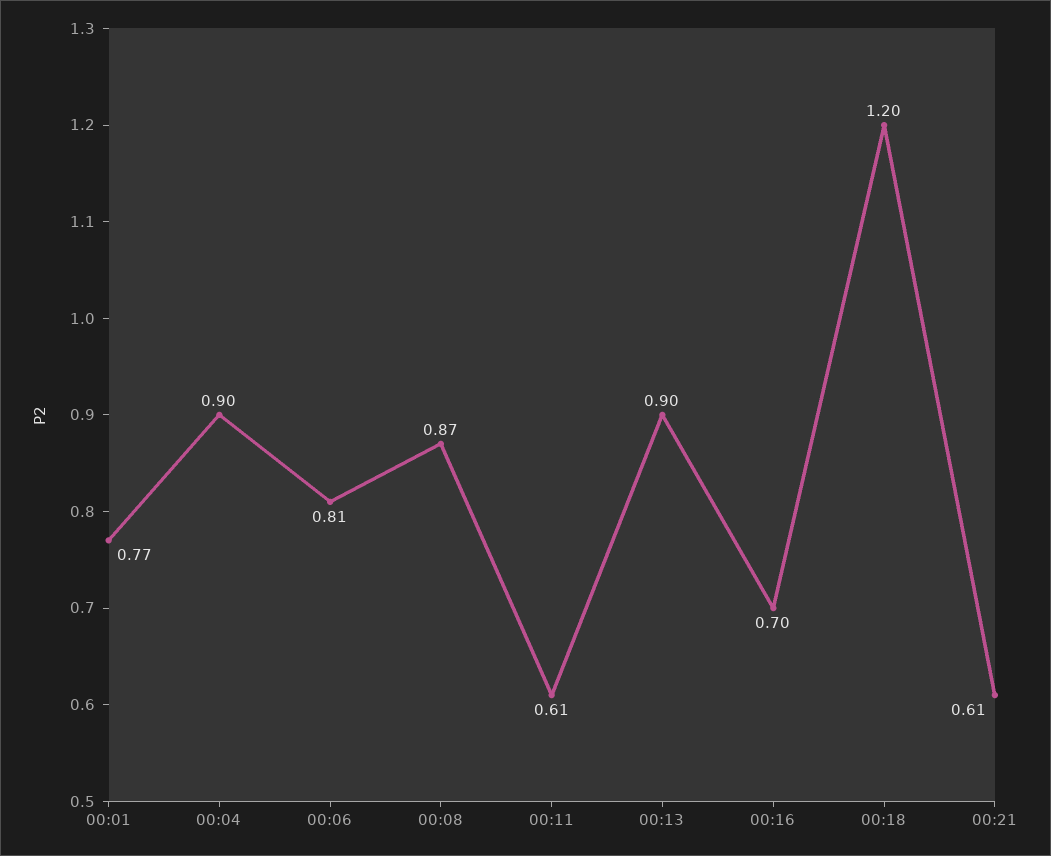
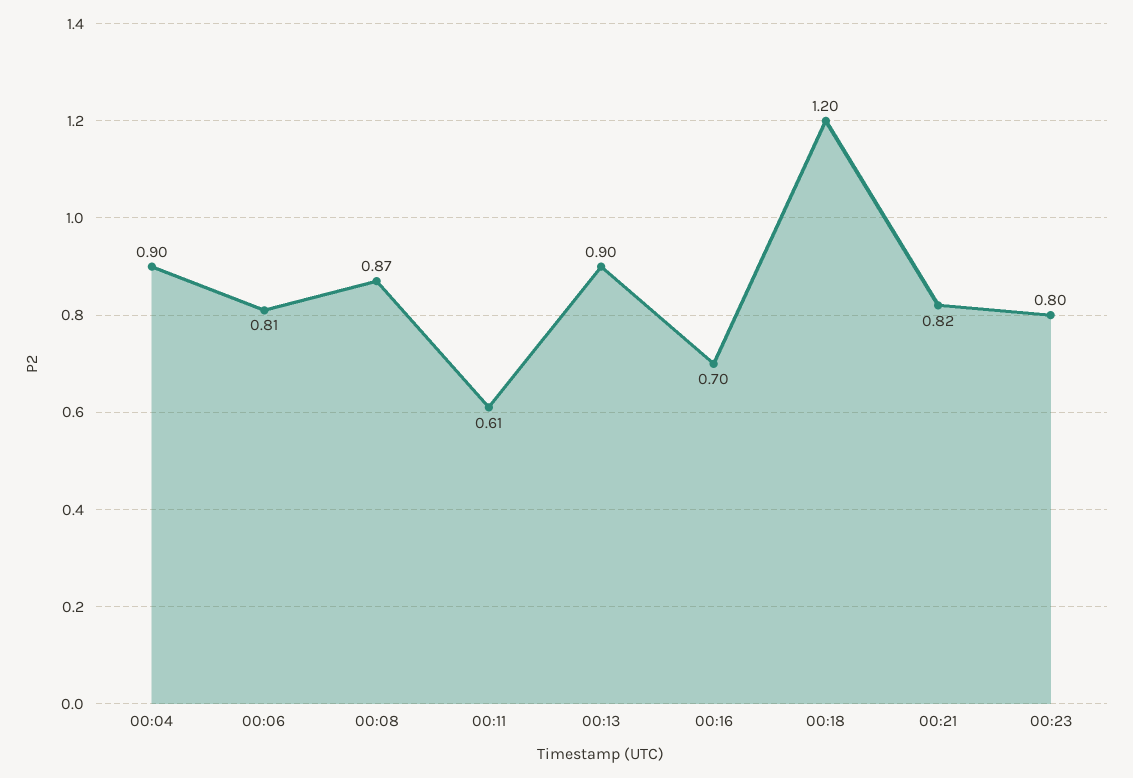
00:01: 0.77 -> none
00:21: 0.61 -> 0.82
00:23: none -> 0.8

